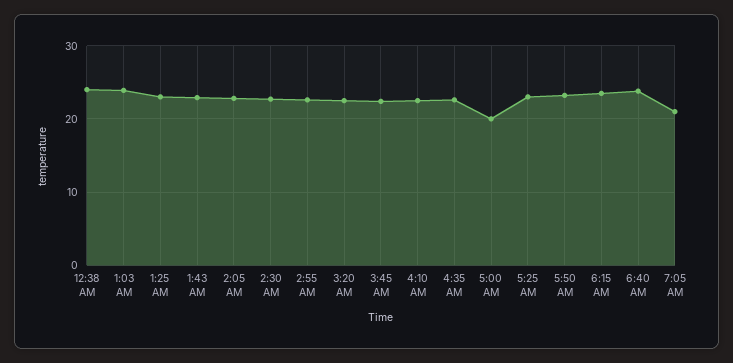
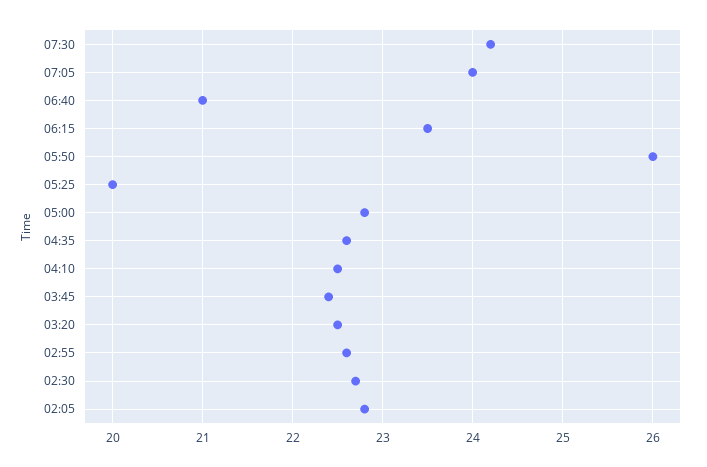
12:38 AM: 24 -> none
1:03 AM: 24 -> none
1:25 AM: 23 -> none
1:43 AM: 23 -> none
5:00 AM: 20 -> 22.8
5:25 AM: 23 -> 20
5:50 AM: 23 -> 26
6:40 AM: 24 -> 21
7:05 AM: 21 -> 24
07:30: none -> 24.2

